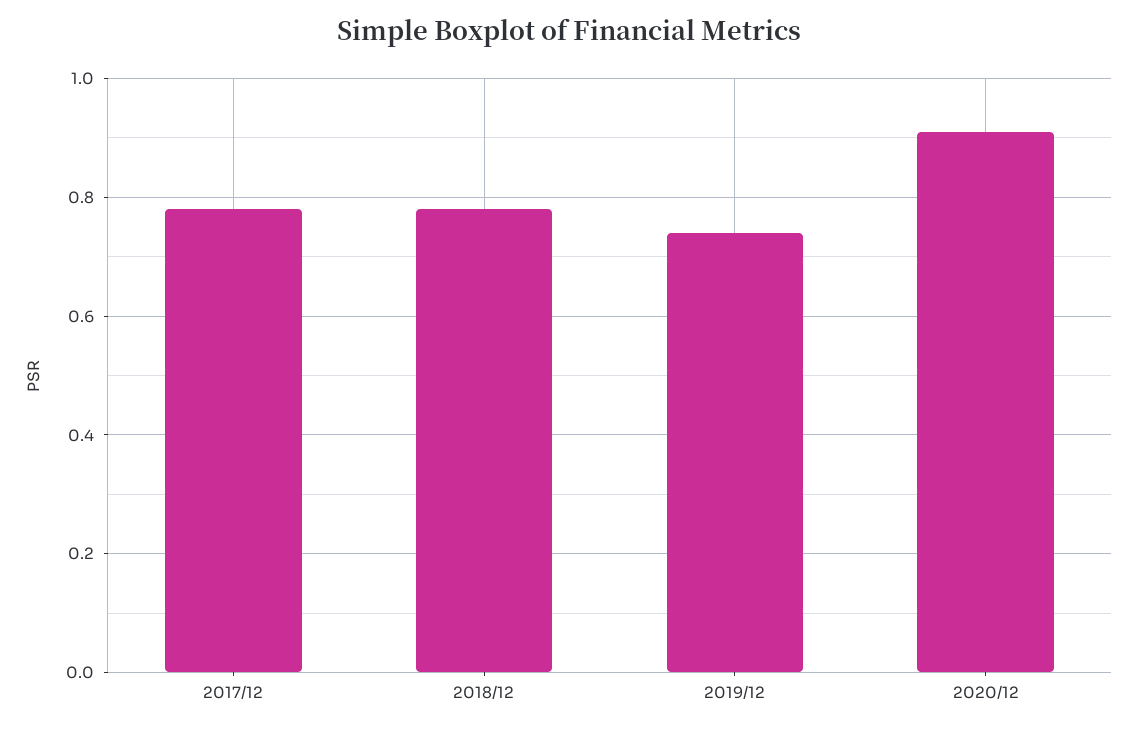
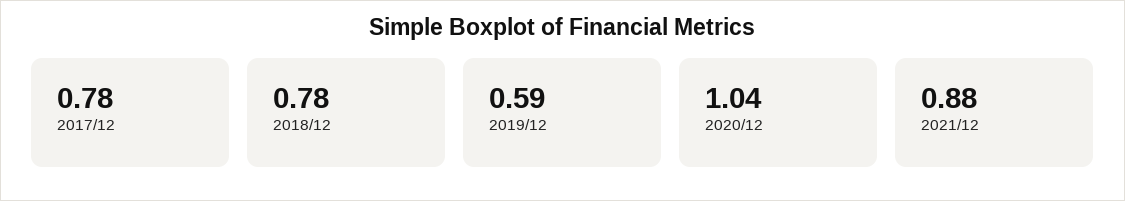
2019/12: 0.75 -> 0.59
2020/12: 0.9 -> 1.04
2021/12: none -> 0.88

